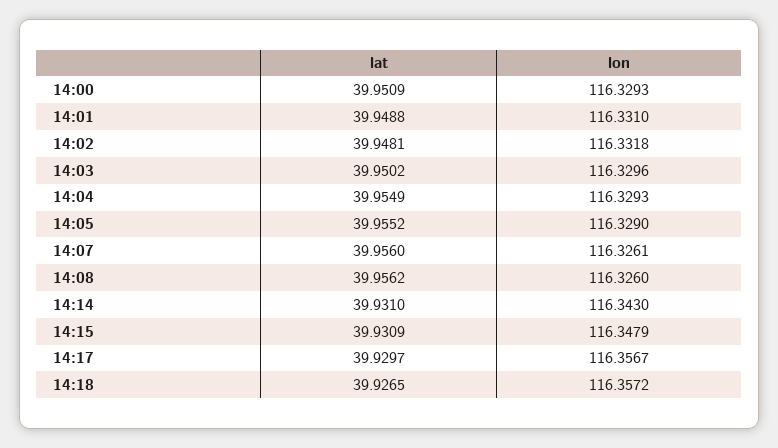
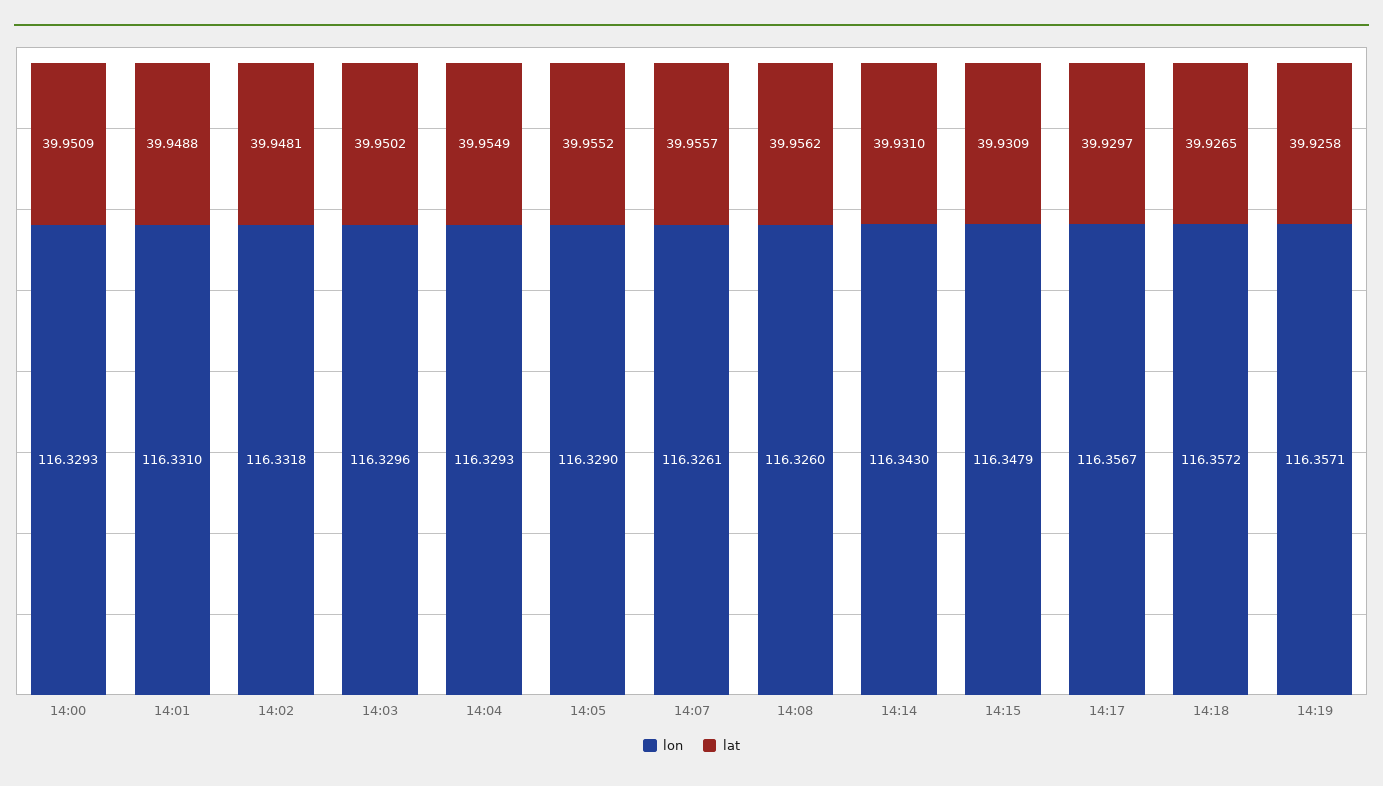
lat, 14:07: 39.956 -> 39.9557
lon, 14:19: none -> 116.3571
lat, 14:19: none -> 39.9258

